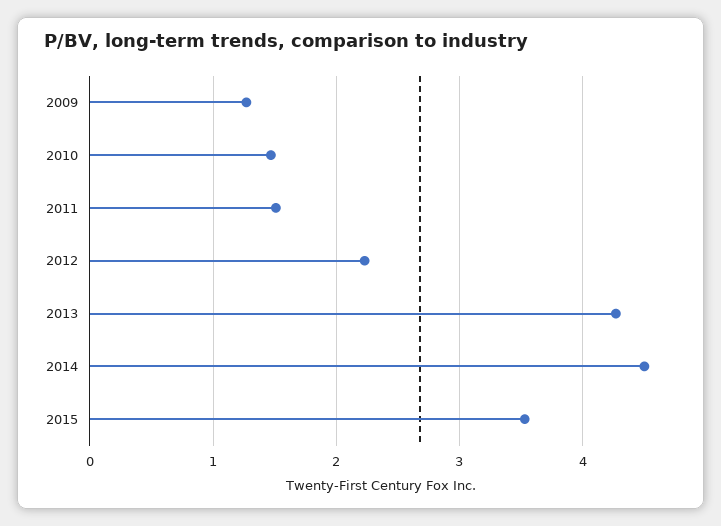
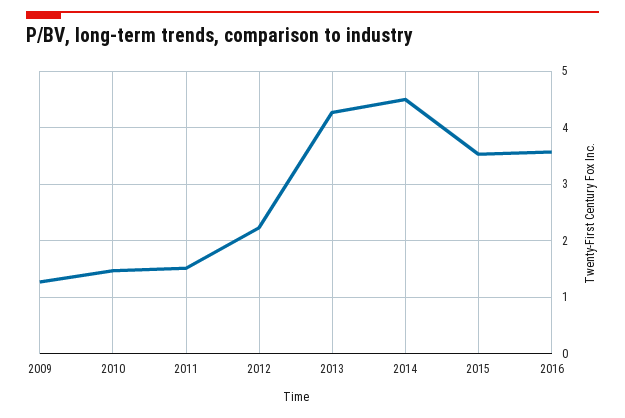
2016: none -> 3.6

